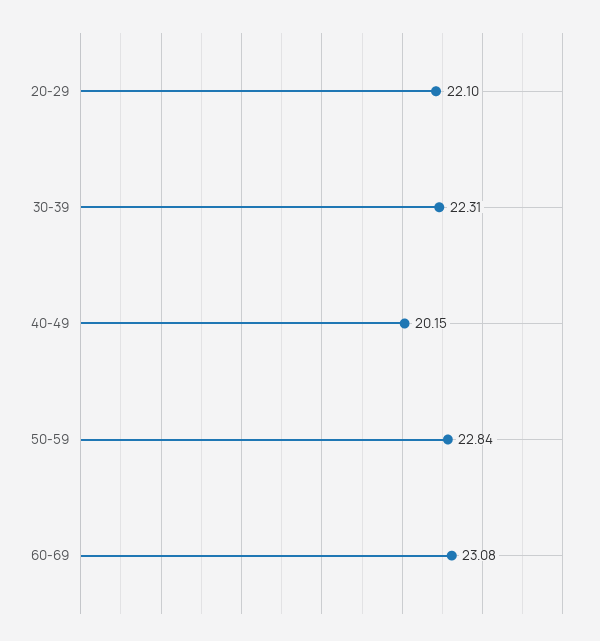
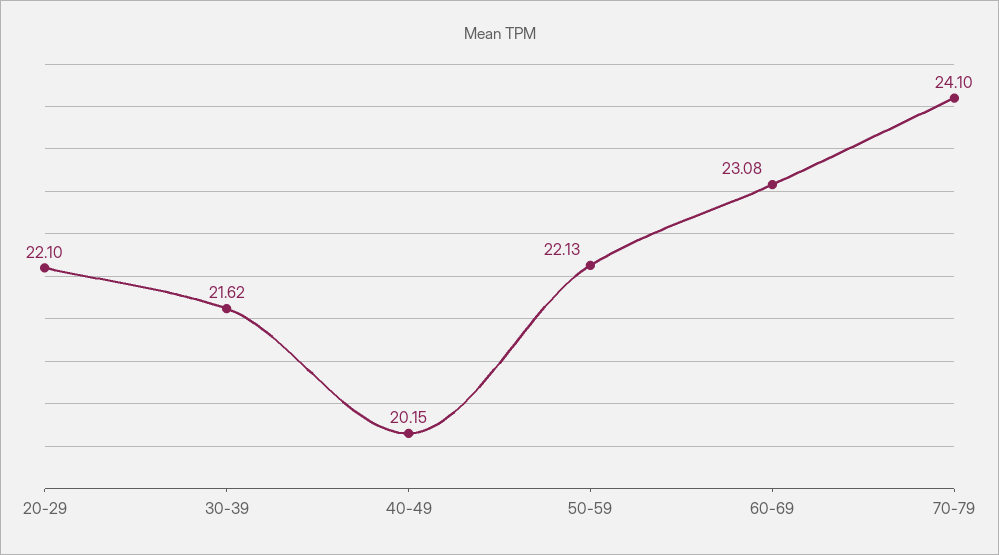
30-39: 22.31 -> 21.62
50-59: 22.84 -> 22.13
70-79: none -> 24.1

